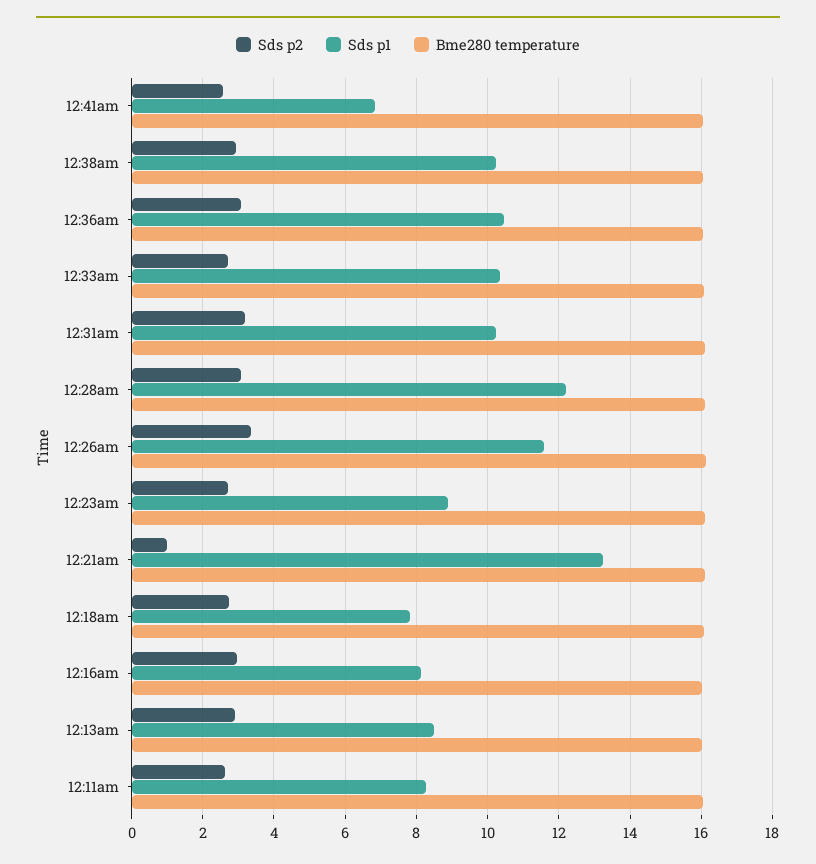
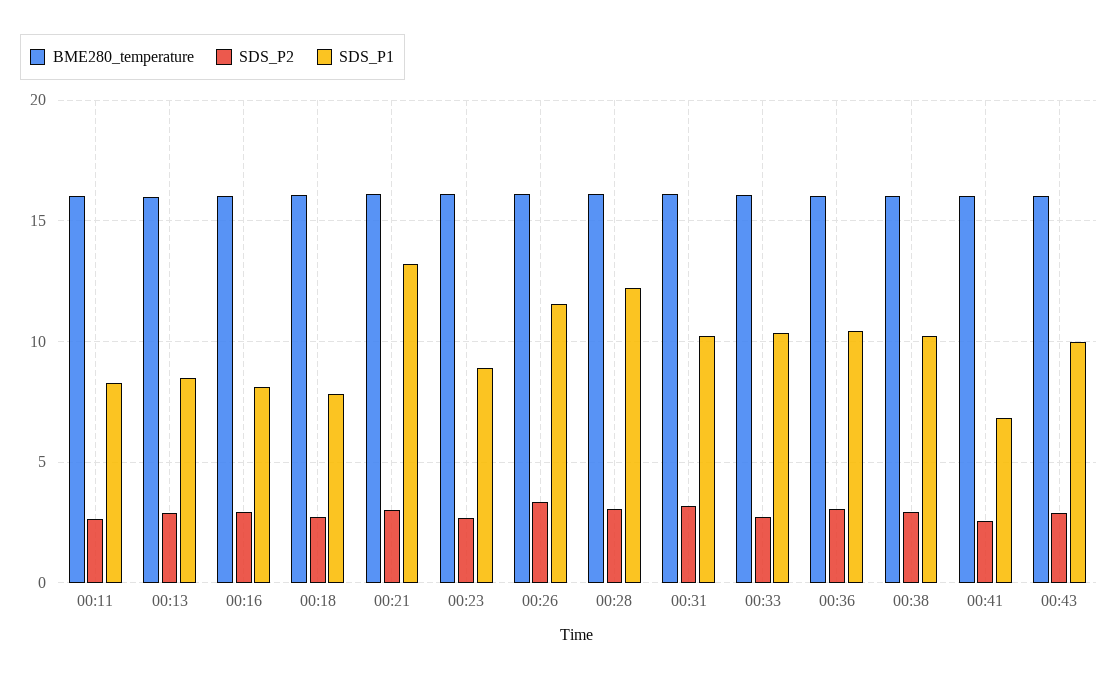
Sds p2, 12:21am: 1 -> 3
Bme280 temperature, 00:43: none -> 16
Sds p2, 00:43: none -> 3
Sds p1, 00:43: none -> 10

